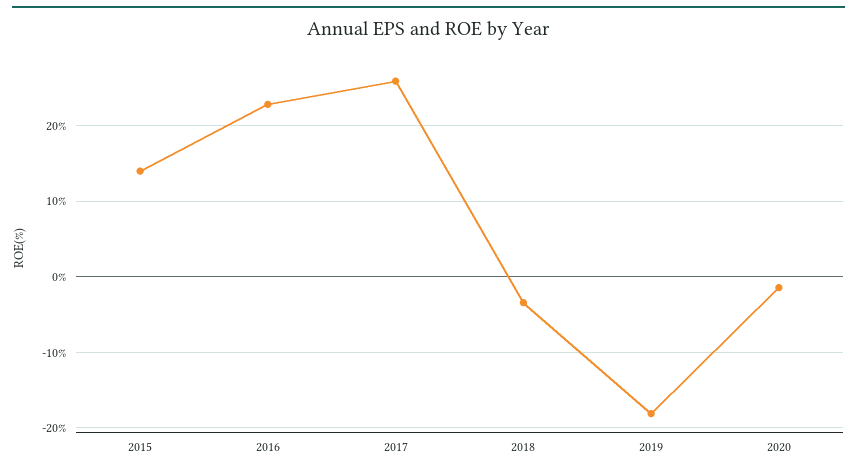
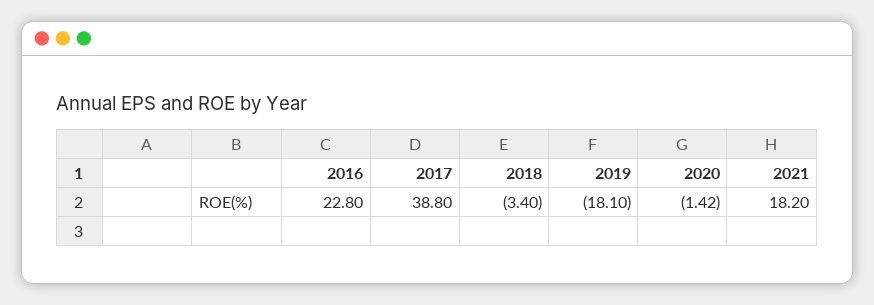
2015: 14 -> none
2017: 26 -> 38.8
2021: none -> 18.2

